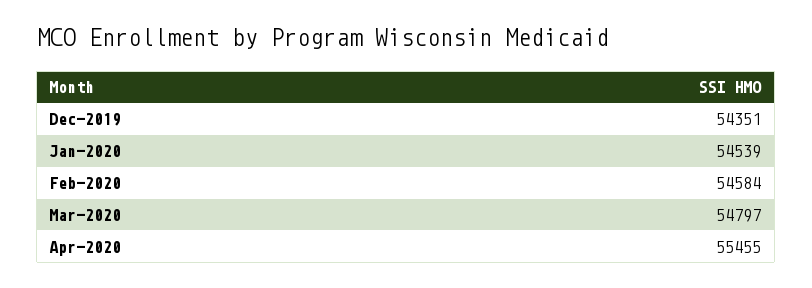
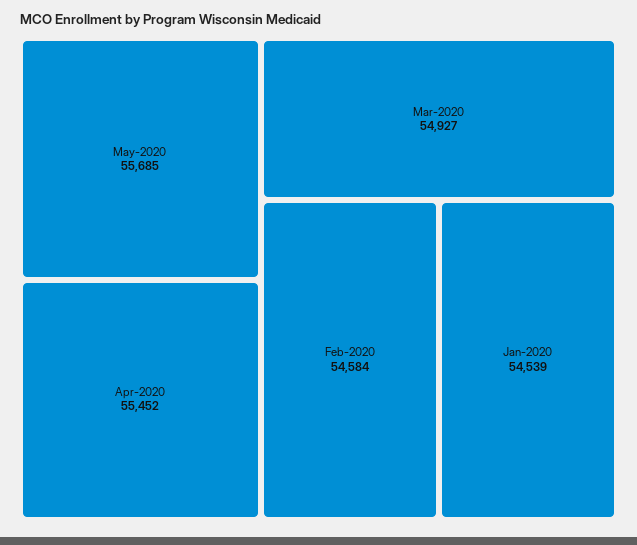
Dec-2019: 54351 -> none
Mar-2020: 54797 -> 54927
Apr-2020: 55455 -> 55452
May-2020: none -> 55685

